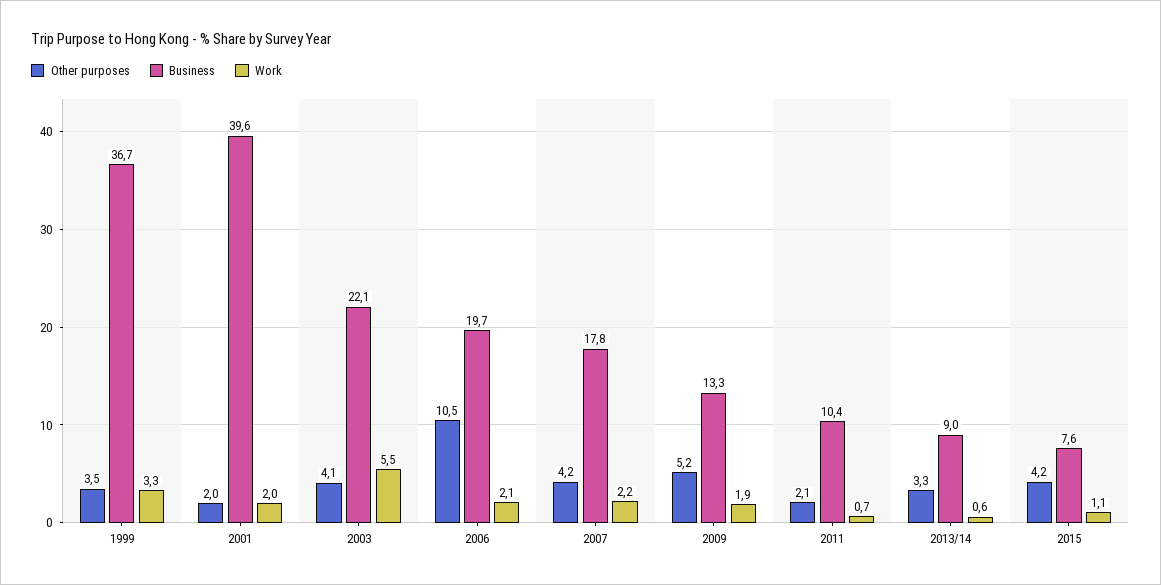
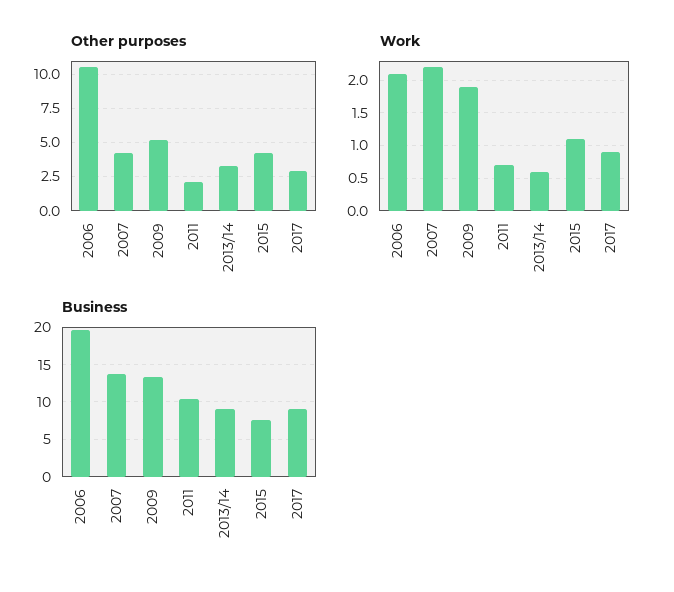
Other purposes, 1999: 3.5 -> none
Business, 1999: 36.7 -> none
Work, 1999: 3.3 -> none
Other purposes, 2001: 2 -> none
Business, 2001: 39.6 -> none
Work, 2001: 2 -> none
Other purposes, 2003: 4.1 -> none
Business, 2003: 22.1 -> none
Work, 2003: 5.5 -> none
Business, 2007: 17.8 -> 14
Other purposes, 2017: none -> 3
Work, 2017: none -> 0.9
Business, 2017: none -> 9

